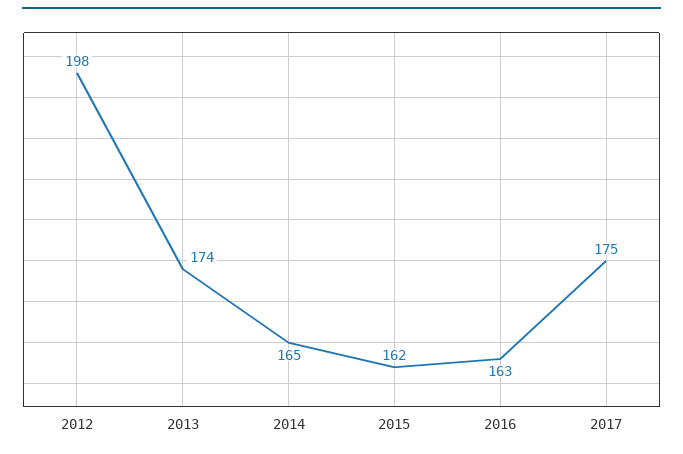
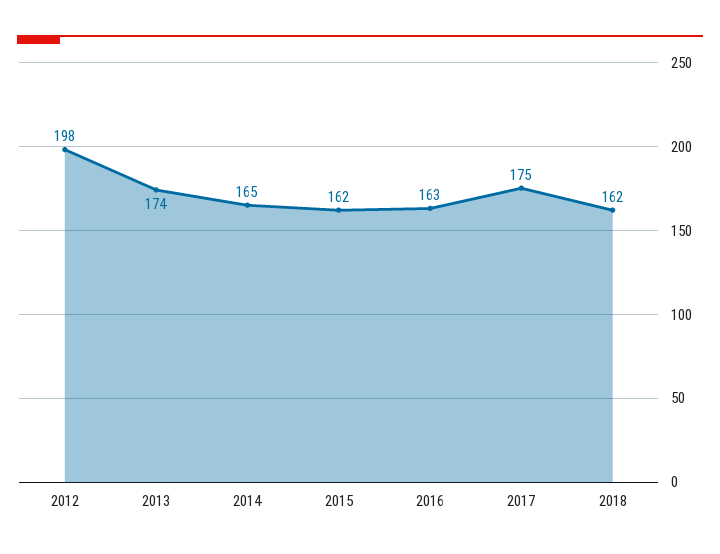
2018: none -> 162

